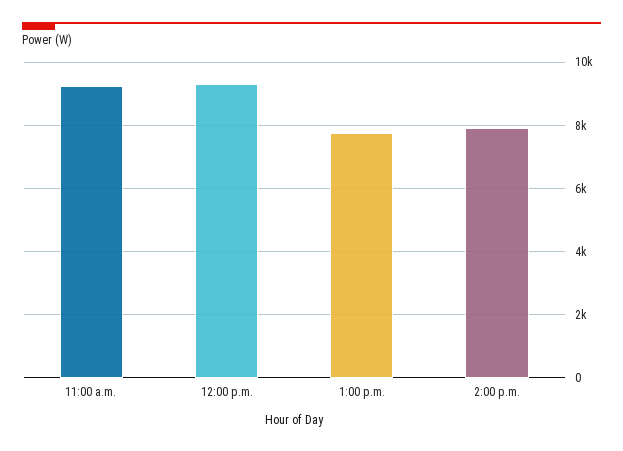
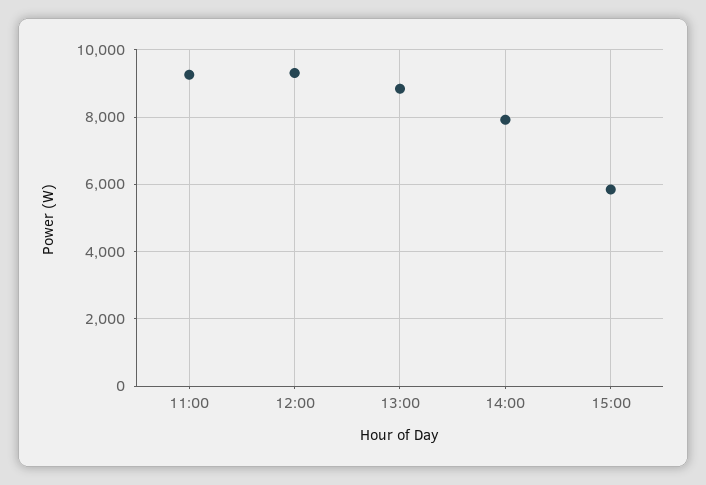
1:00 p.m.: 7800 -> 8800
15:00: none -> 5800

